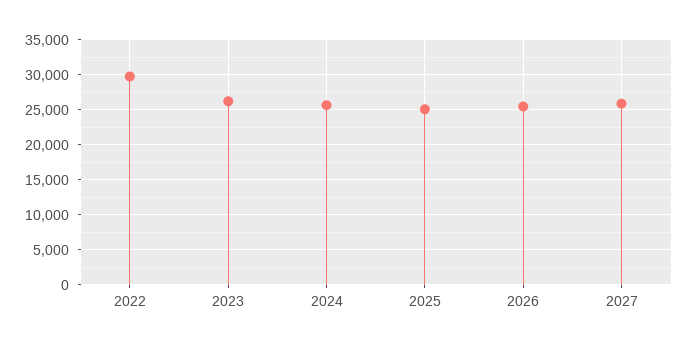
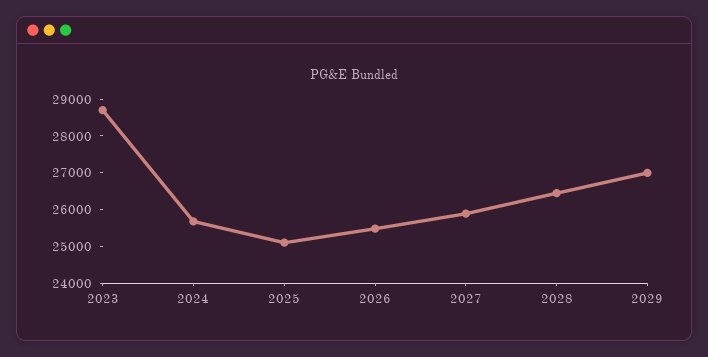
2022: 30000 -> none
2023: 26000 -> 28750
2028: none -> 26500
2029: none -> 27000

